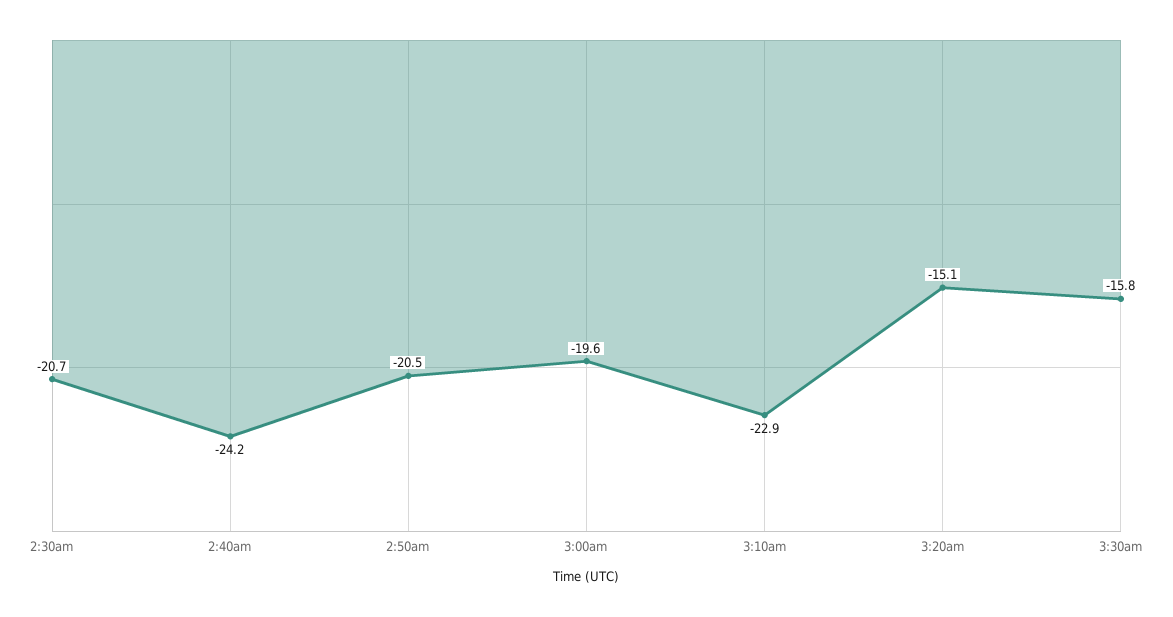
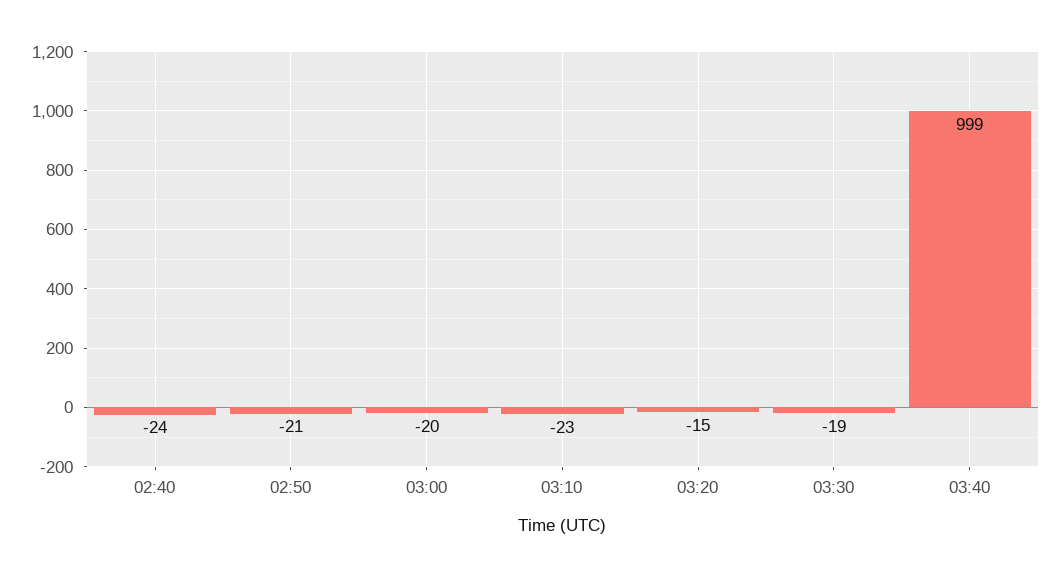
2:30am: -20.7 -> none
3:30am: -15.8 -> -19
03:40: none -> 999

